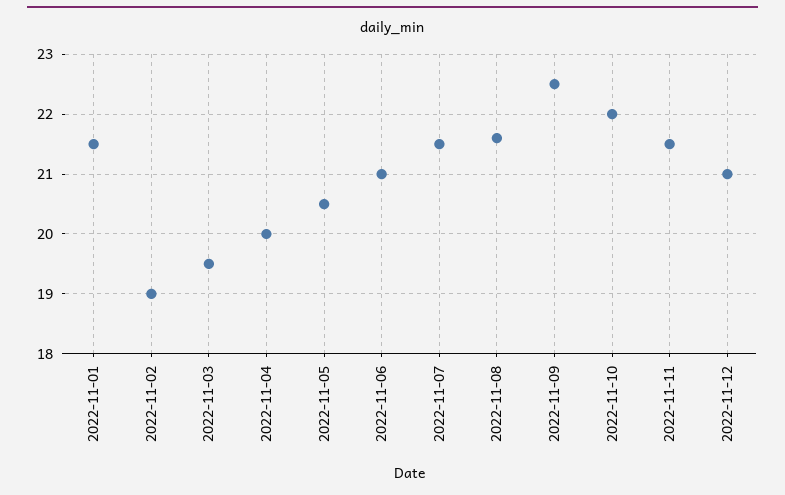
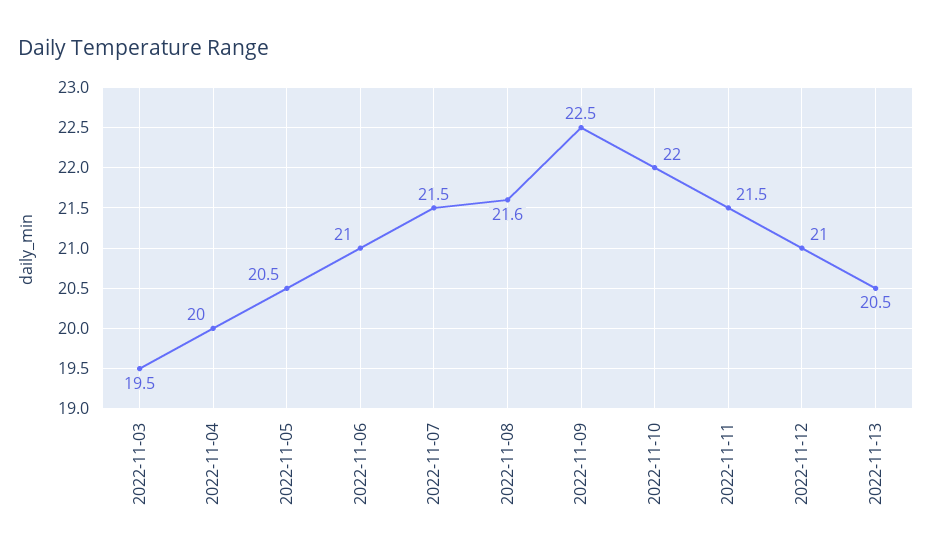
2022-11-01: 21.5 -> none
2022-11-02: 19 -> none
2022-11-13: none -> 20.5

